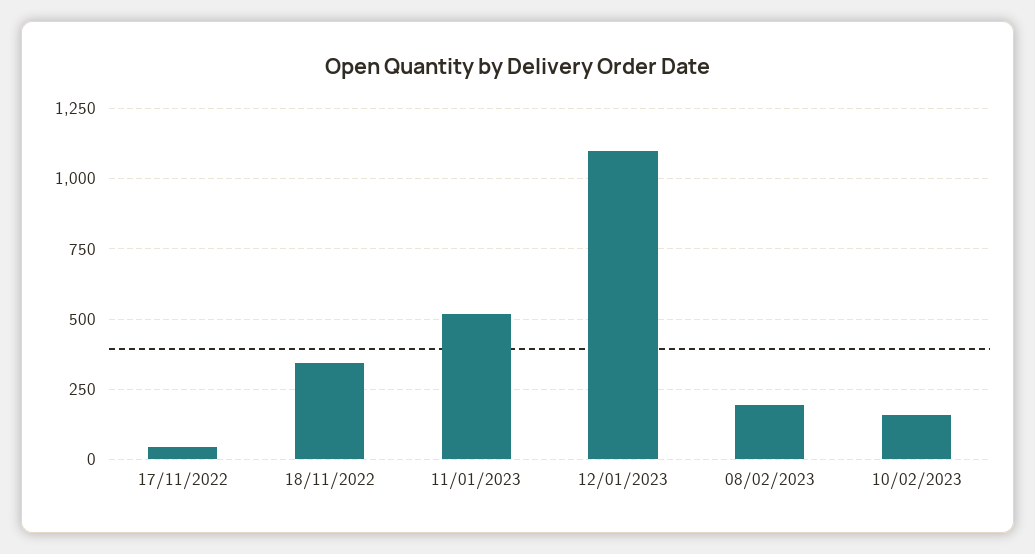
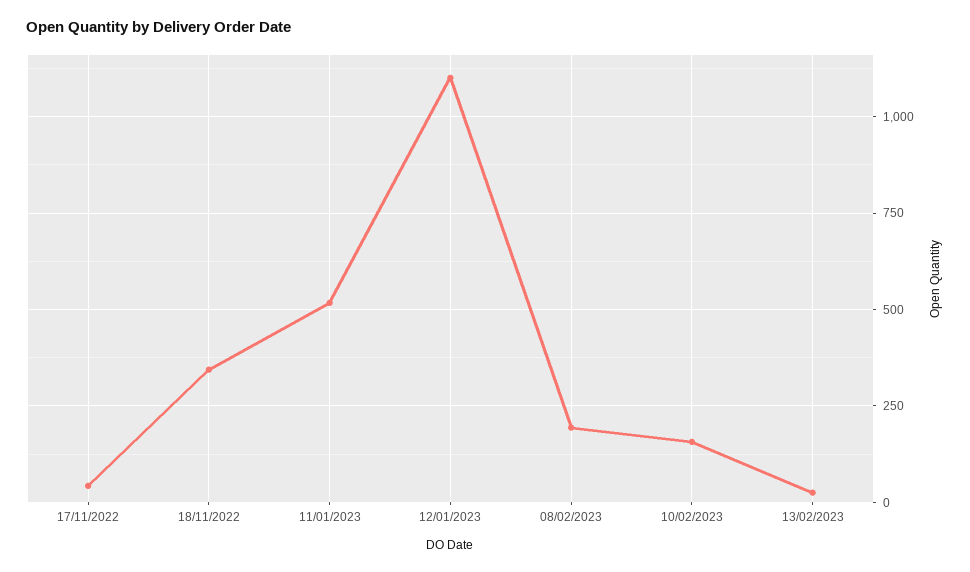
13/02/2023: none -> 25

